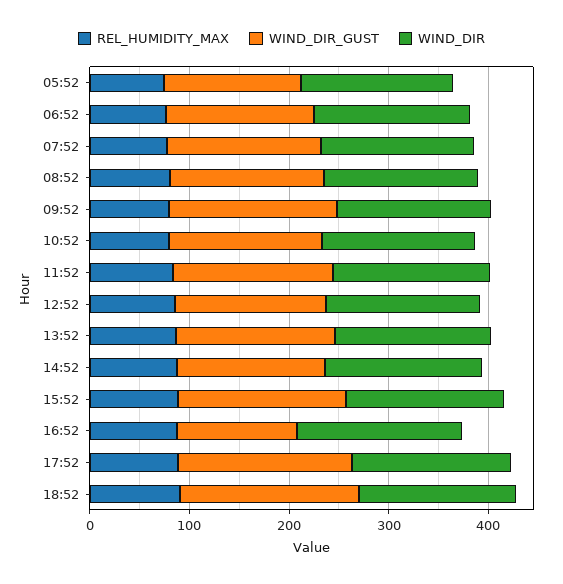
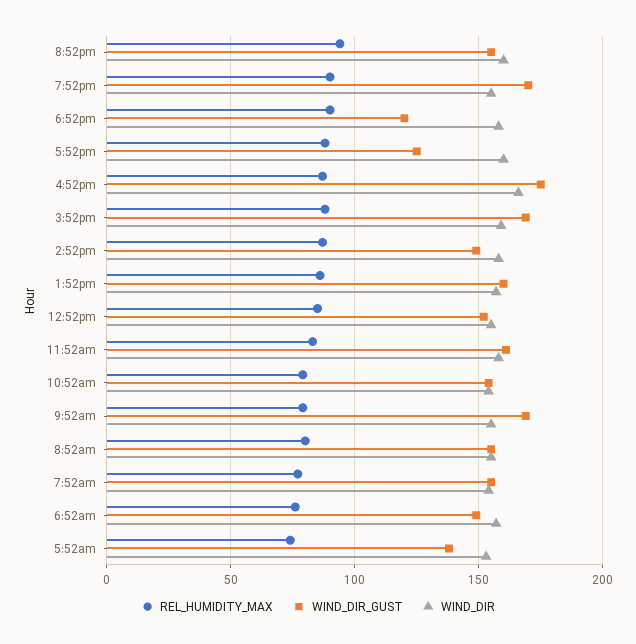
WIND_DIR_GUST, 16:52: 120 -> 175
WIND_DIR_GUST, 17:52: 180 -> 125
WIND_DIR_GUST, 18:52: 180 -> 120
REL_HUMIDITY_MAX, 8:52pm: none -> 95
WIND_DIR_GUST, 8:52pm: none -> 155
WIND_DIR, 8:52pm: none -> 160
REL_HUMIDITY_MAX, 7:52pm: none -> 90
WIND_DIR_GUST, 7:52pm: none -> 170
WIND_DIR, 7:52pm: none -> 155

